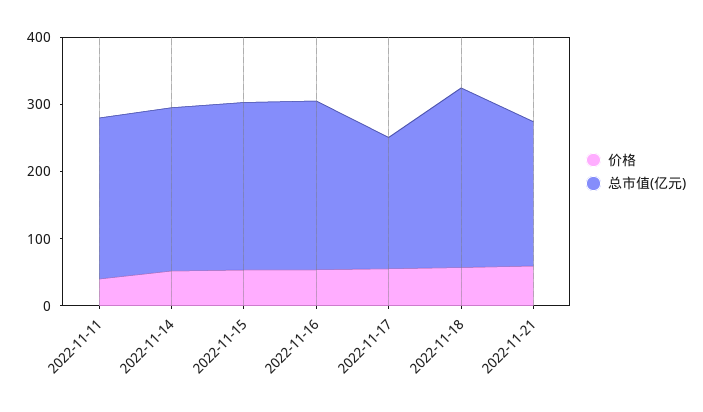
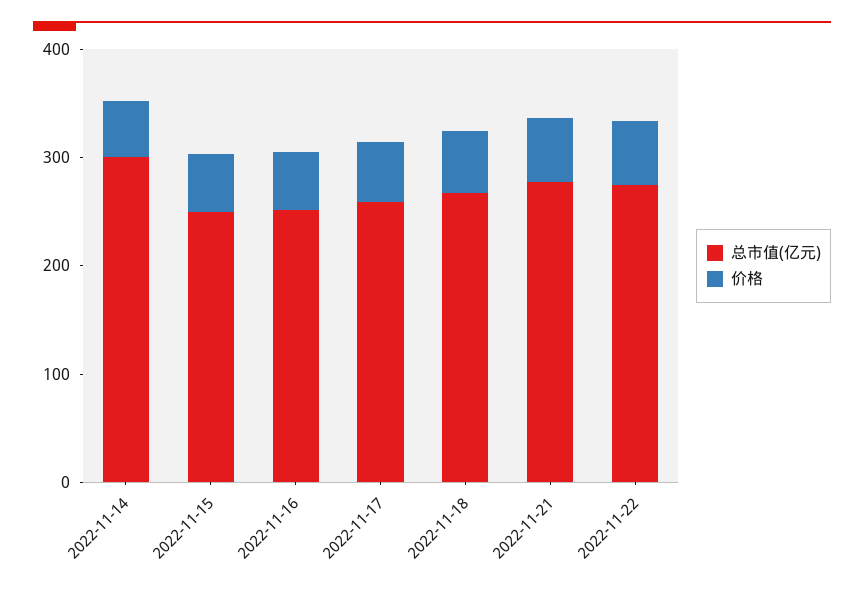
价格, 2022-11-11: 40 -> none
总市值(亿元), 2022-11-11: 240 -> none
总市值(亿元), 2022-11-14: 240 -> 300
总市值(亿元), 2022-11-17: 200 -> 260
总市值(亿元), 2022-11-21: 220 -> 280
总市值(亿元), 2022-11-22: none -> 280
价格, 2022-11-22: none -> 60

